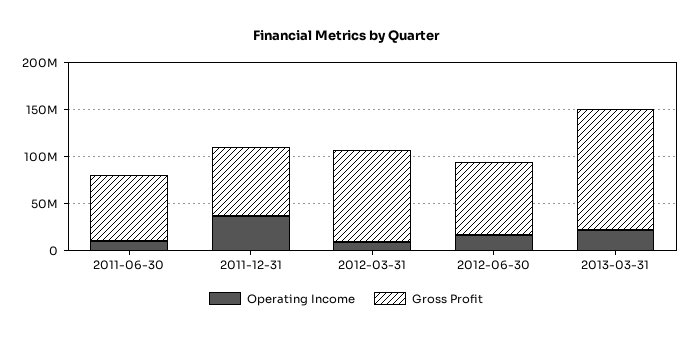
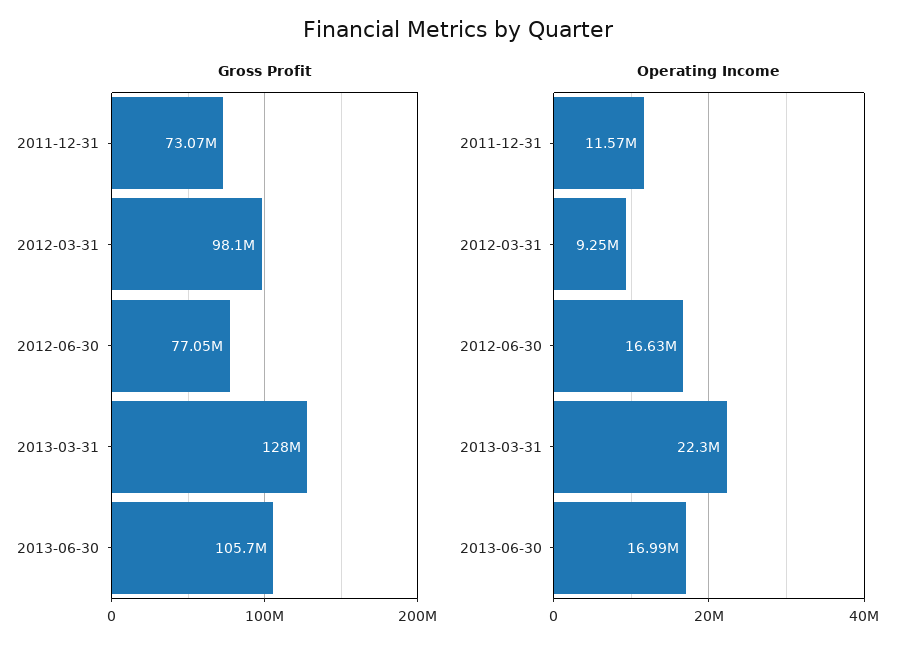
Operating Income, 2011-06-30: 10000000 -> none
Gross Profit, 2011-06-30: 70000000 -> none
Operating Income, 2011-12-31: 40000000 -> 11570000
Gross Profit, 2013-06-30: none -> 105700000
Operating Income, 2013-06-30: none -> 16990000

